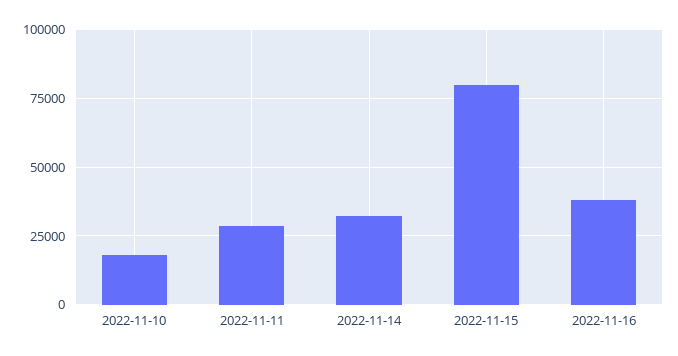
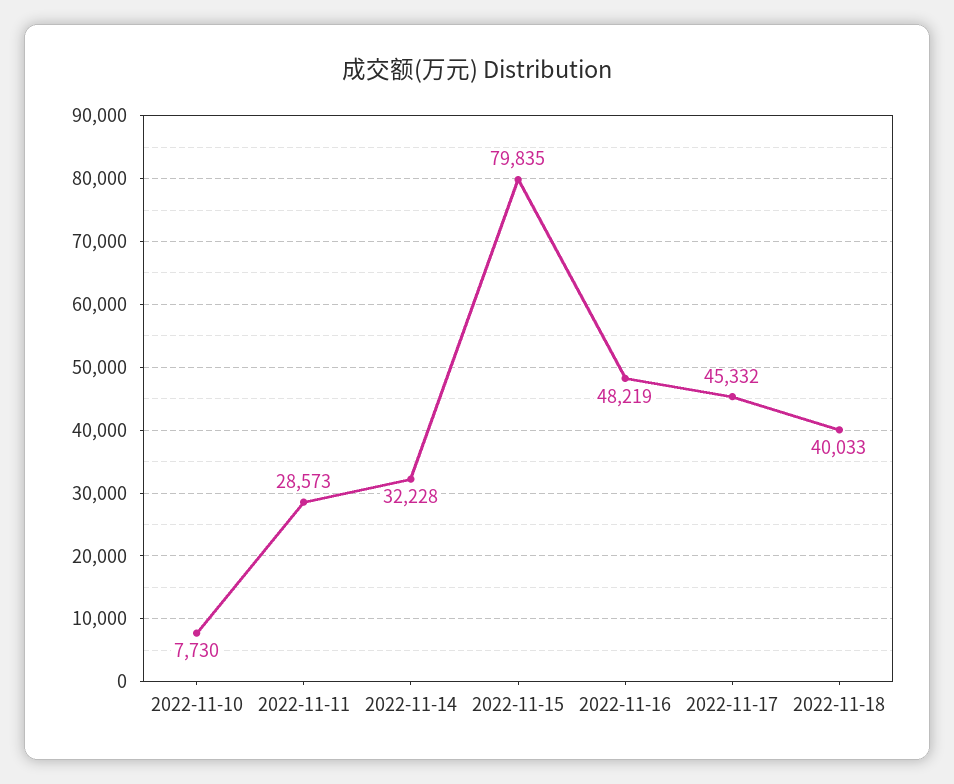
2022-11-10: 17500 -> 7730
2022-11-16: 37500 -> 48219
2022-11-17: none -> 45332
2022-11-18: none -> 40033

